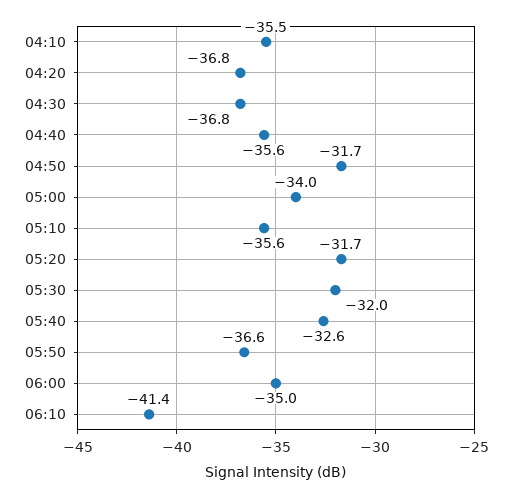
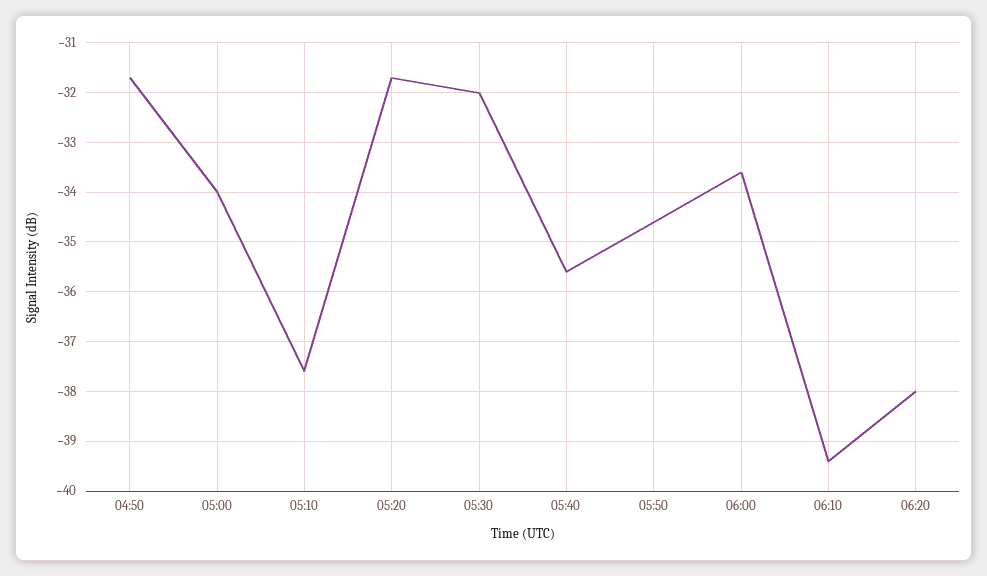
04:10: -35.5 -> none
04:20: -36.8 -> none
04:30: -36.8 -> none
04:40: -35.6 -> none
05:10: -35.6 -> -37.5
05:40: -32.6 -> -35.5
05:50: -36.6 -> -34.5
06:00: -35 -> -33.5
06:10: -41.4 -> -39.5
06:20: none -> -38

